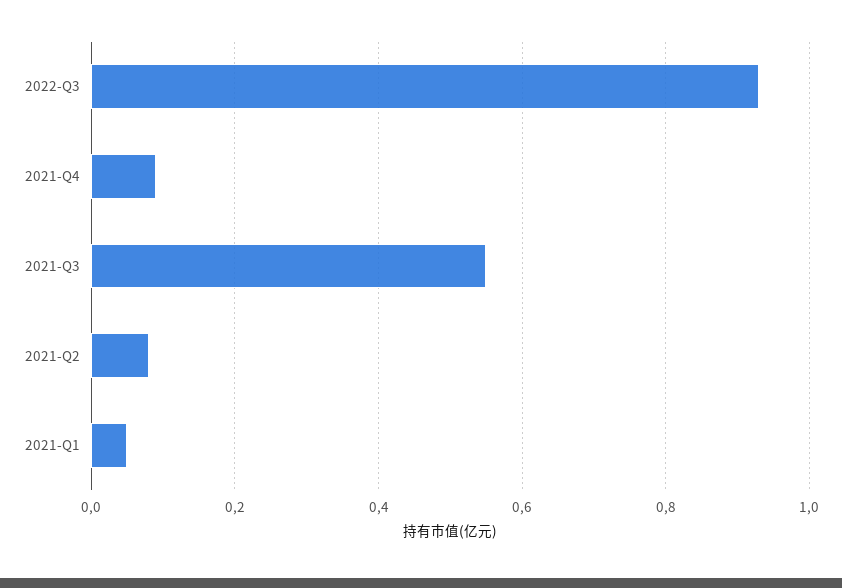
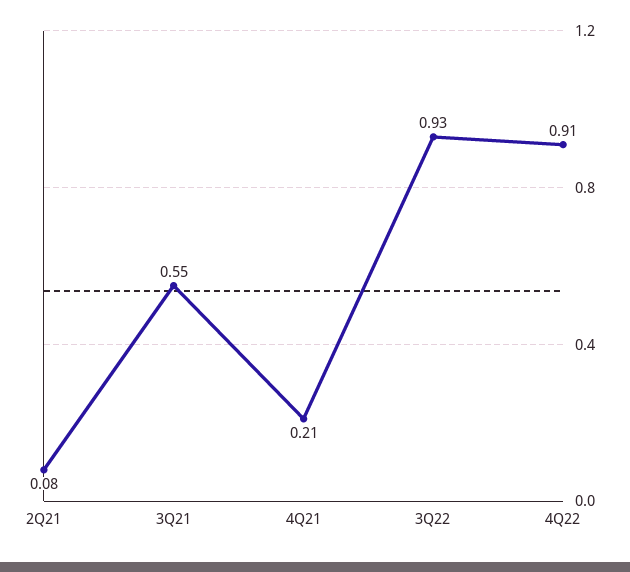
2021-Q4: 0.1 -> 0.21
2021-Q1: 0.05 -> none
4Q22: none -> 0.91

